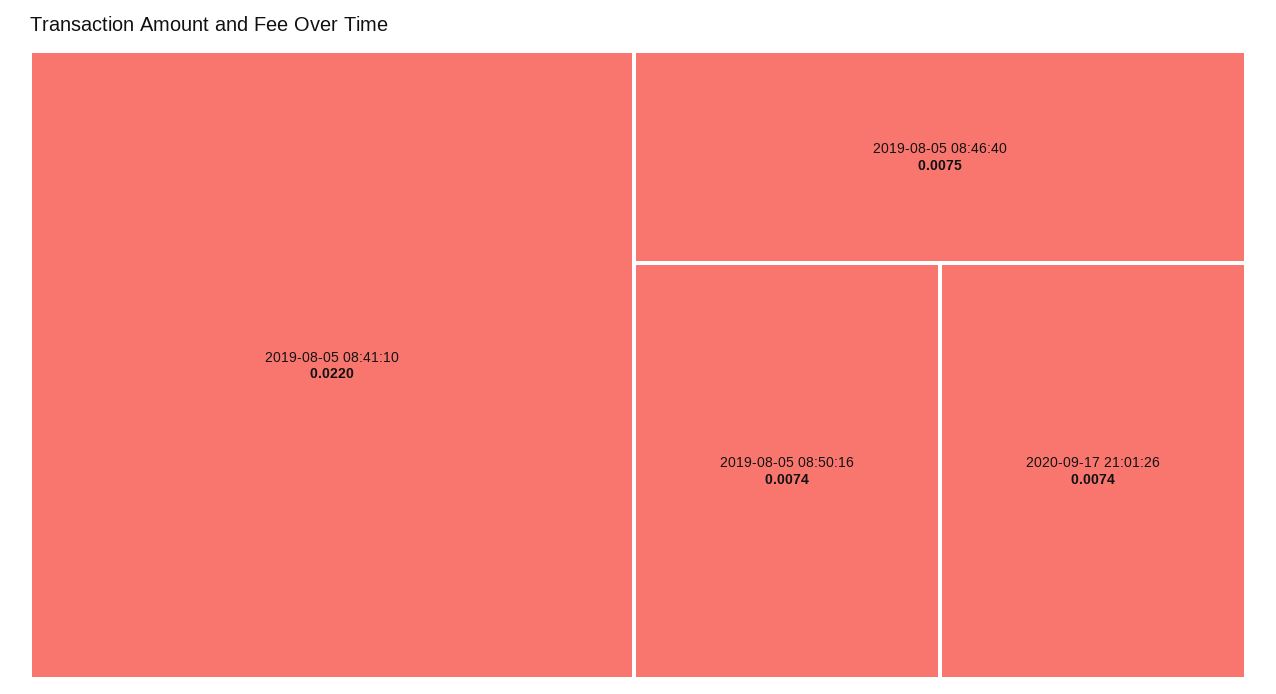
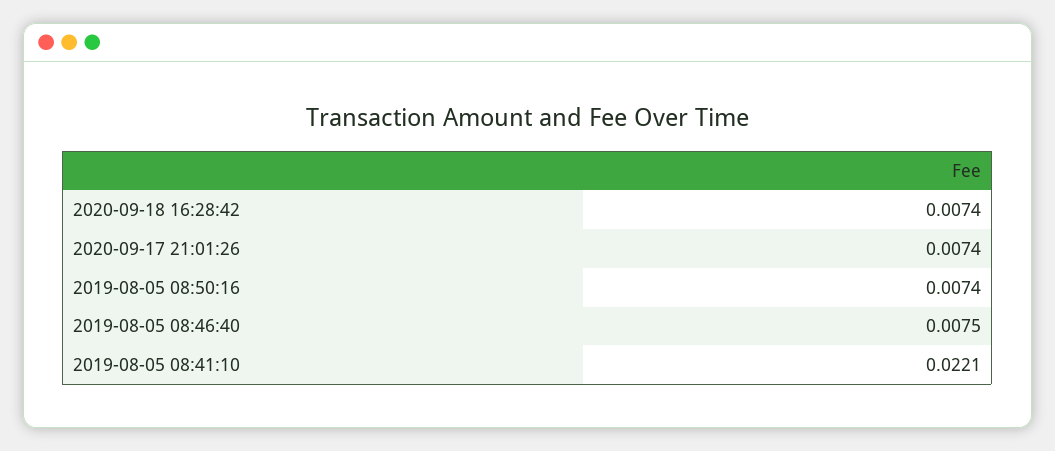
2019-08-05 08:41:10: 0.022 -> 0.0221
2020-09-18 16:28:42: none -> 0.0074

